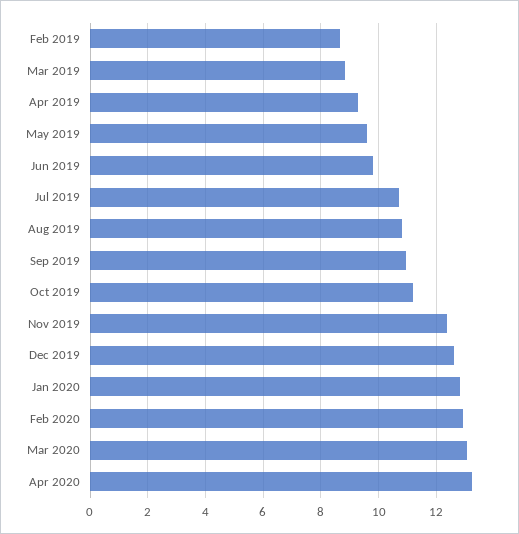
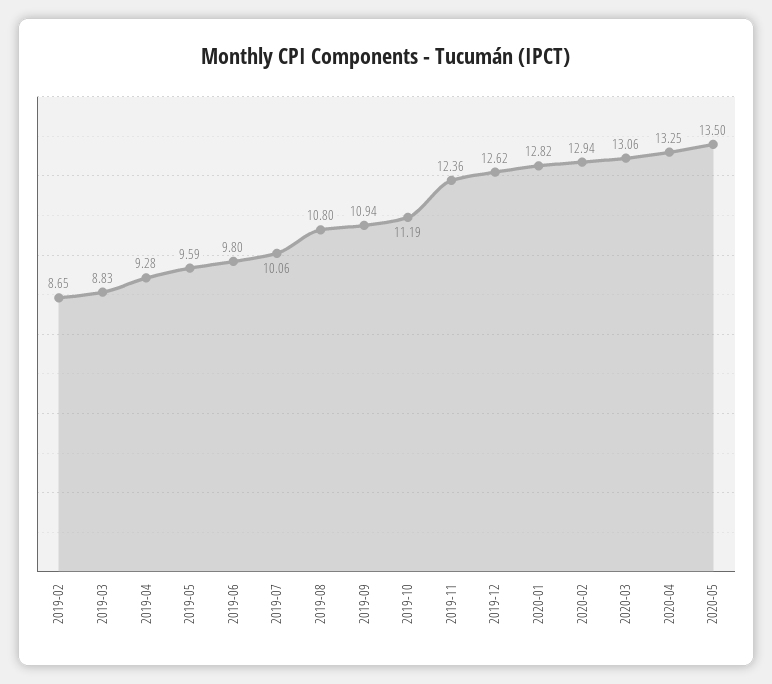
Jul 2019: 10.75 -> 10.06
2020-05: none -> 13.5

